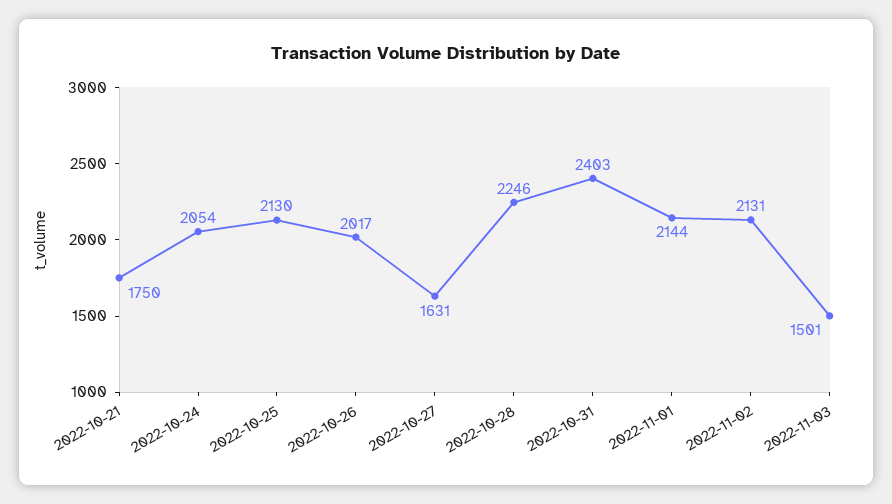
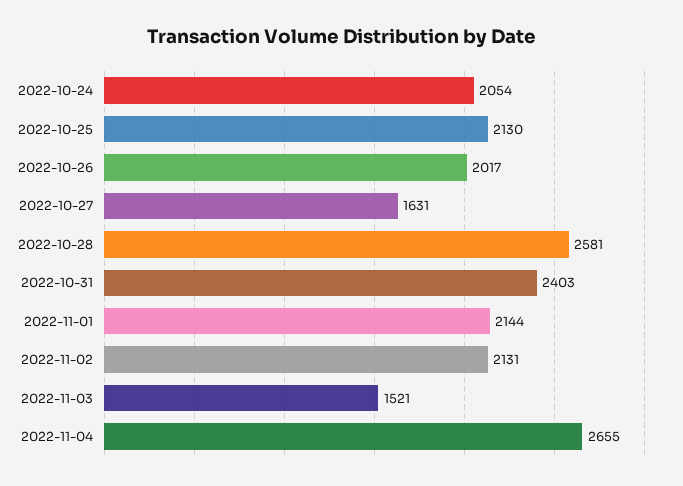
2022-10-21: 1750 -> none
2022-10-28: 2246 -> 2581
2022-11-03: 1501 -> 1521
2022-11-04: none -> 2655

